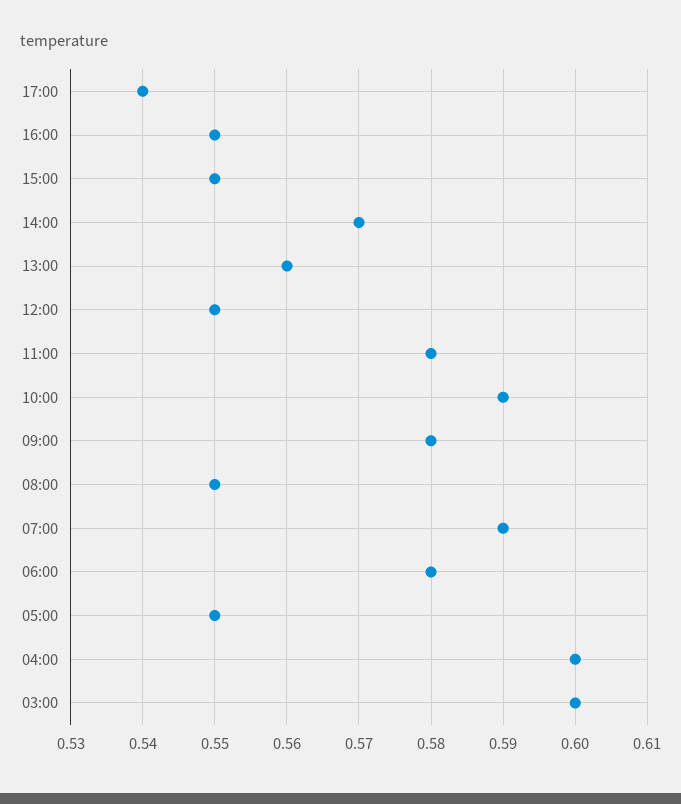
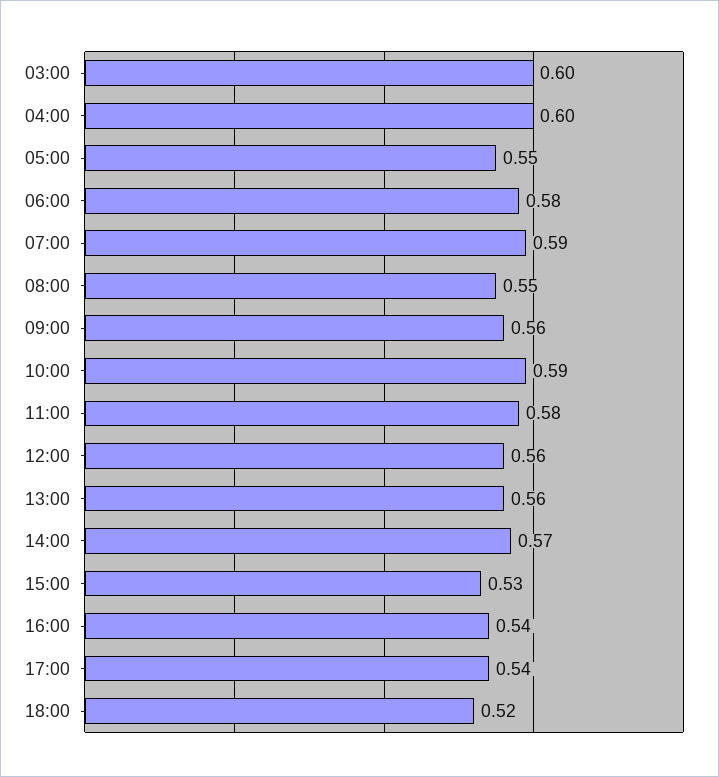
16:00: 0.55 -> 0.54
15:00: 0.55 -> 0.53
12:00: 0.55 -> 0.56
09:00: 0.58 -> 0.56
18:00: none -> 0.52

